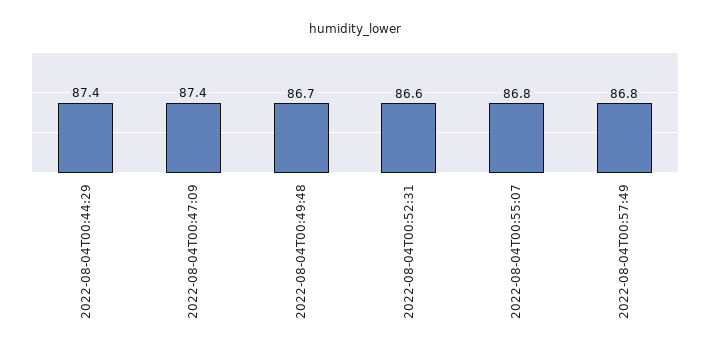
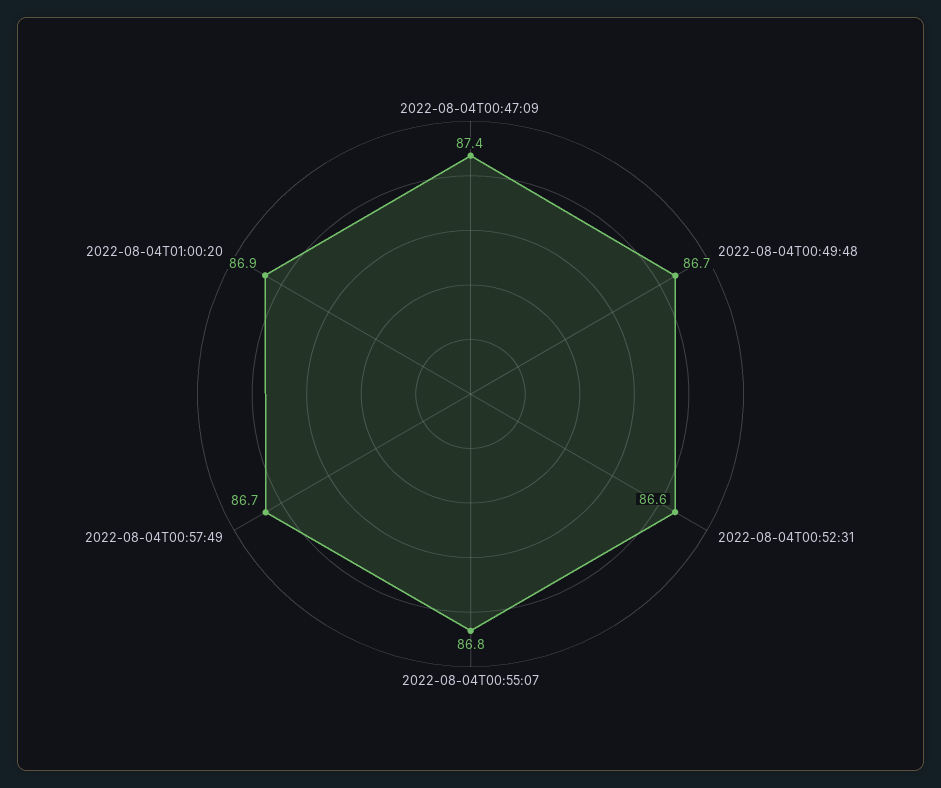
2022-08-04T00:44:29: 87.4 -> none
2022-08-04T00:57:49: 86.8 -> 86.7
2022-08-04T01:00:20: none -> 86.9

